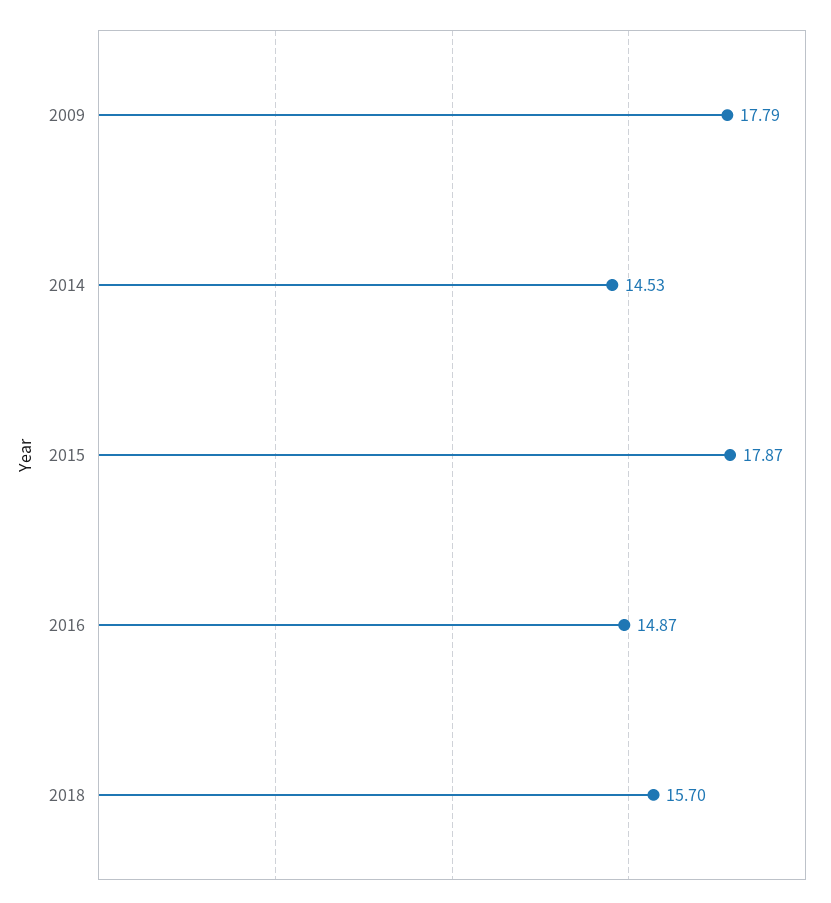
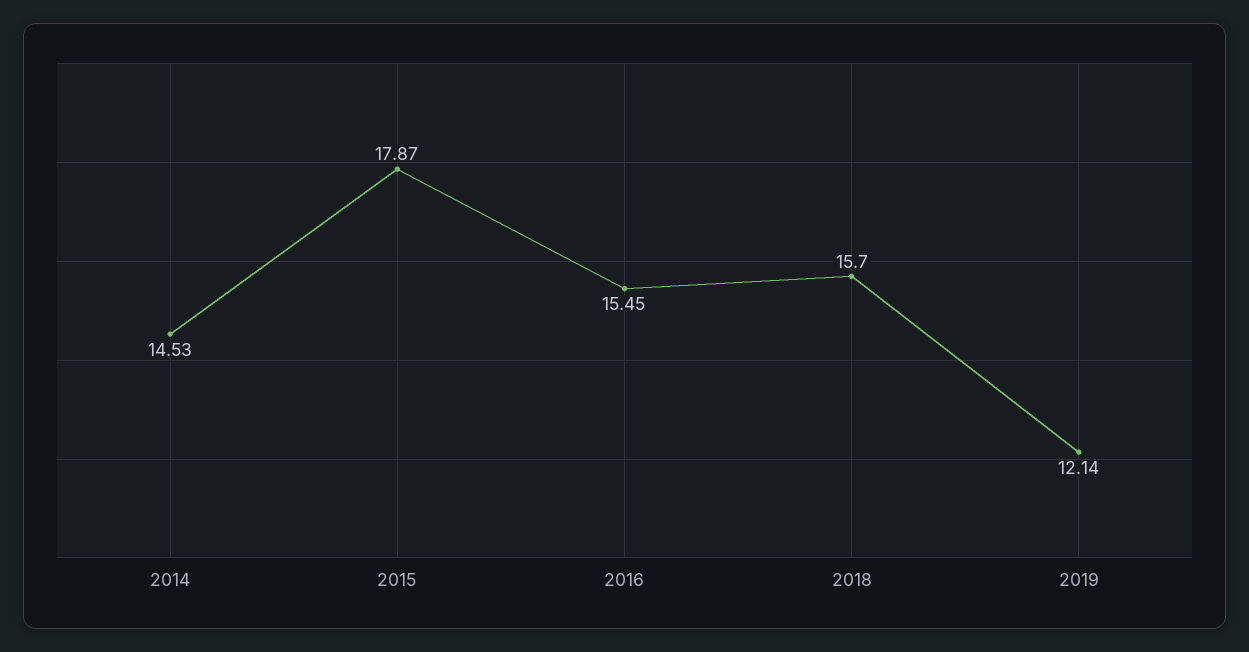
2009: 17.79 -> none
2016: 14.87 -> 15.45
2019: none -> 12.14

